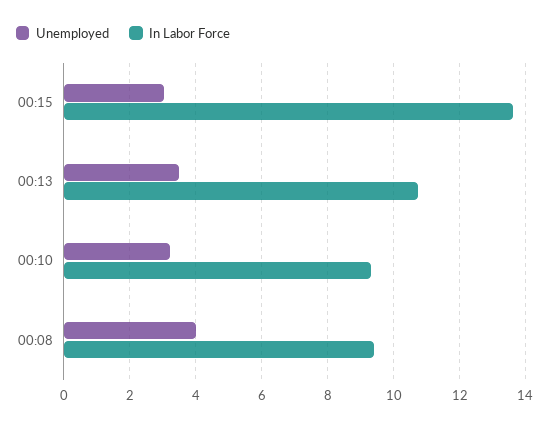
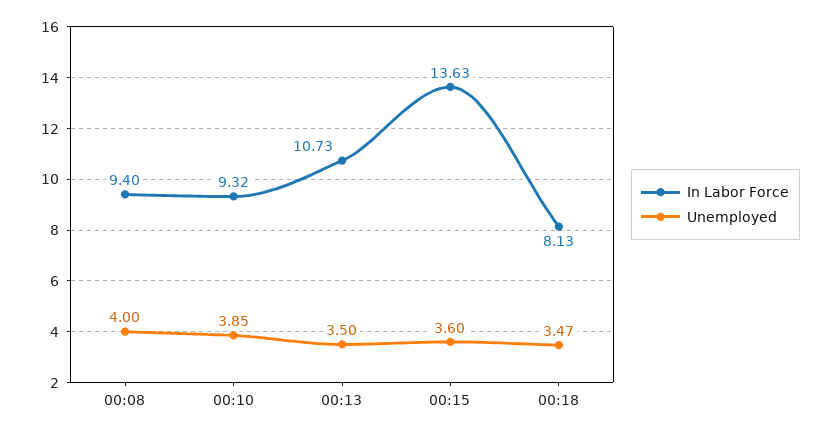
Unemployed, 00:15: 3 -> 3.6
Unemployed, 00:10: 3.2 -> 3.85
In Labor Force, 00:18: none -> 8.13
Unemployed, 00:18: none -> 3.47

